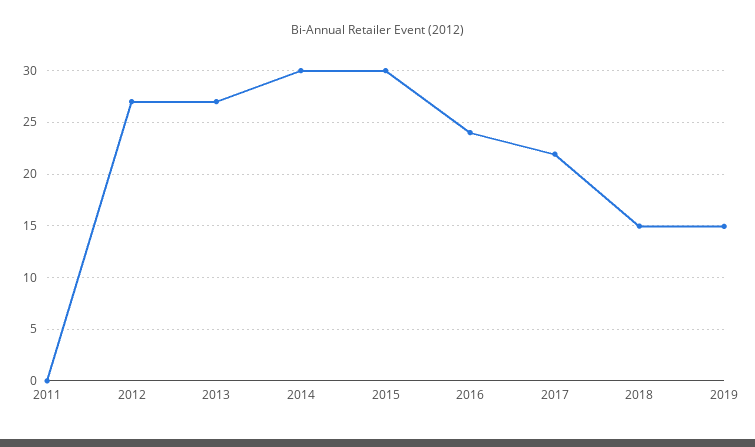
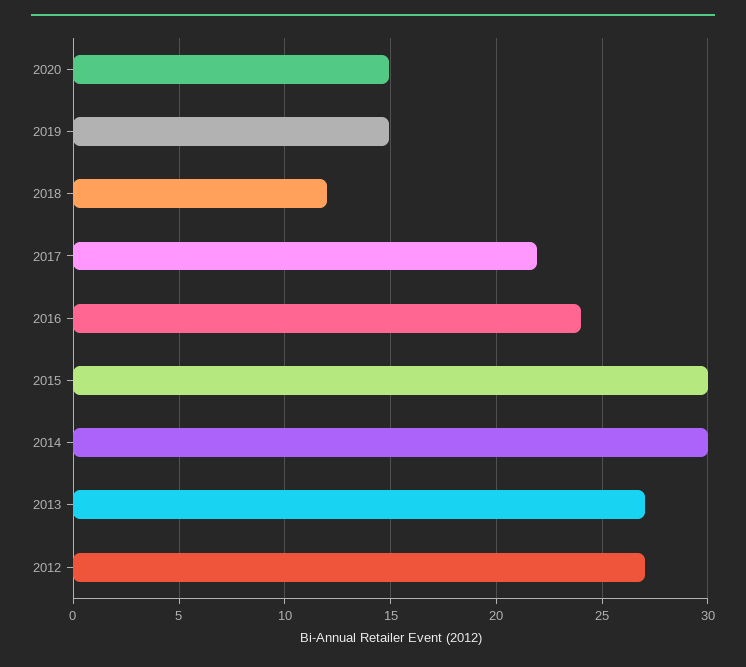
2011: 0 -> none
2018: 15 -> 12
2020: none -> 15

